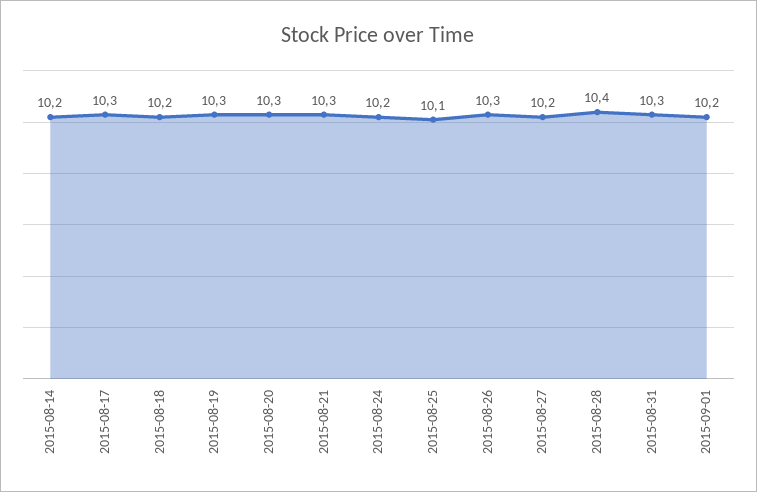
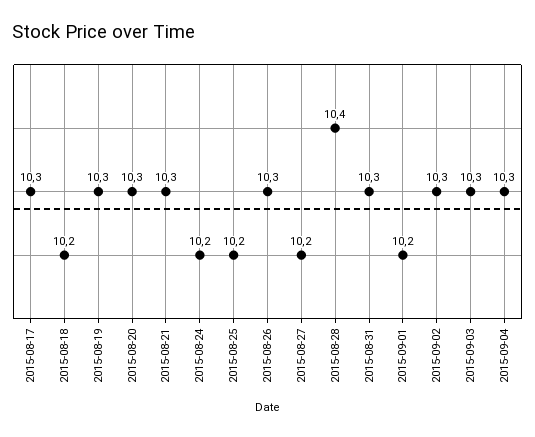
2015-08-14: 10.2 -> none
2015-08-25: 10.1 -> 10.2
2015-09-02: none -> 10.3
2015-09-03: none -> 10.3
2015-09-04: none -> 10.3

